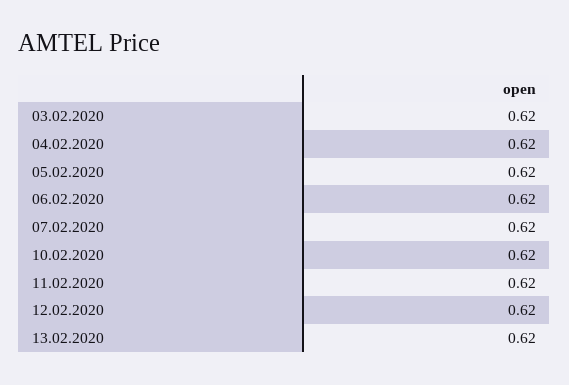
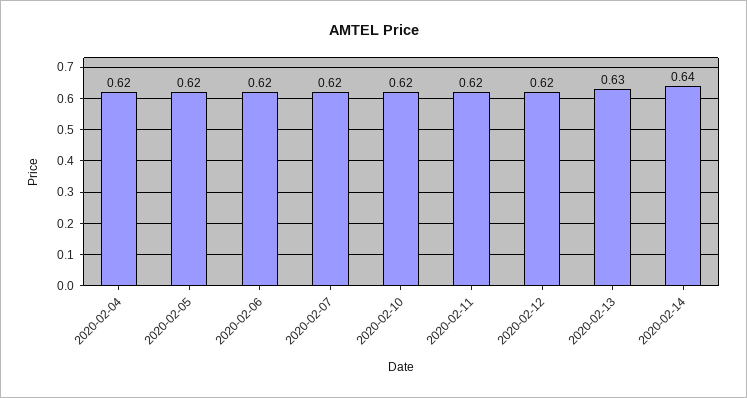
03.02.2020: 0.62 -> none
13.02.2020: 0.62 -> 0.63
2020-02-14: none -> 0.64

